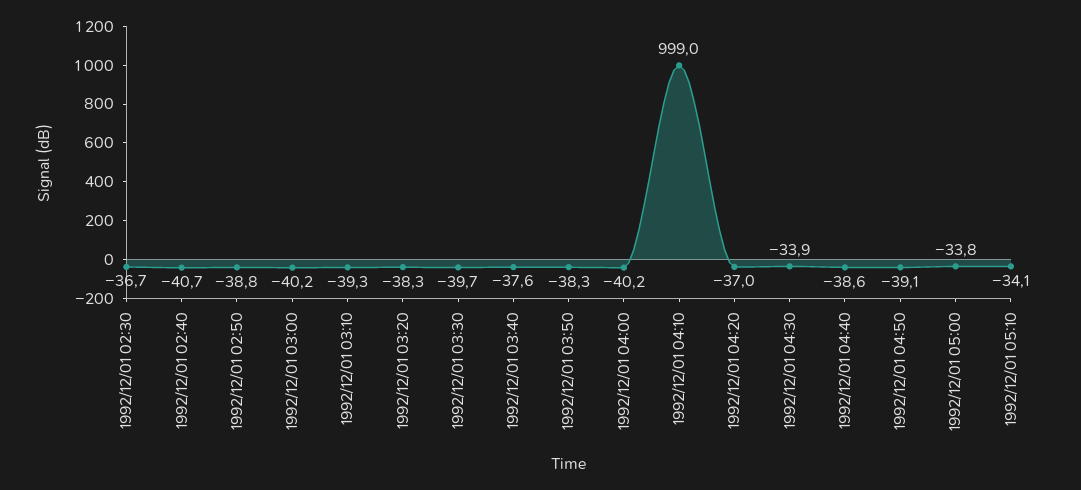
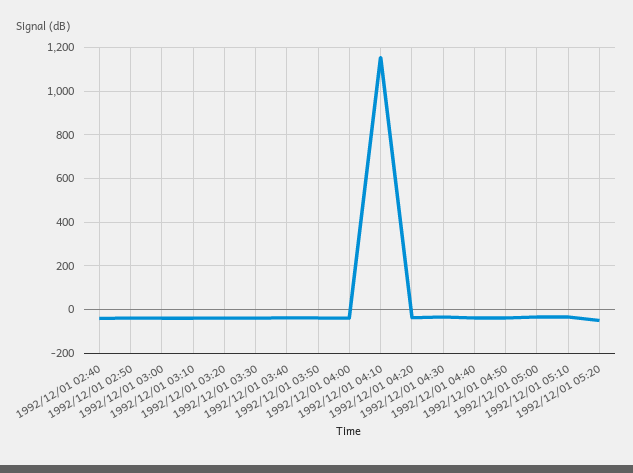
1992/12/01 02:30: -36.7 -> none
1992/12/01 04:10: 999 -> 1150
1992/12/01 05:20: none -> -50

